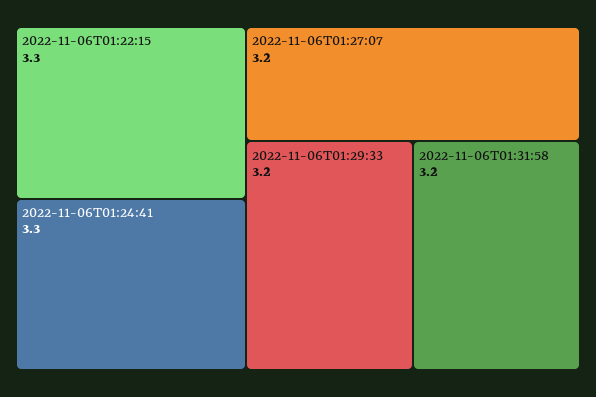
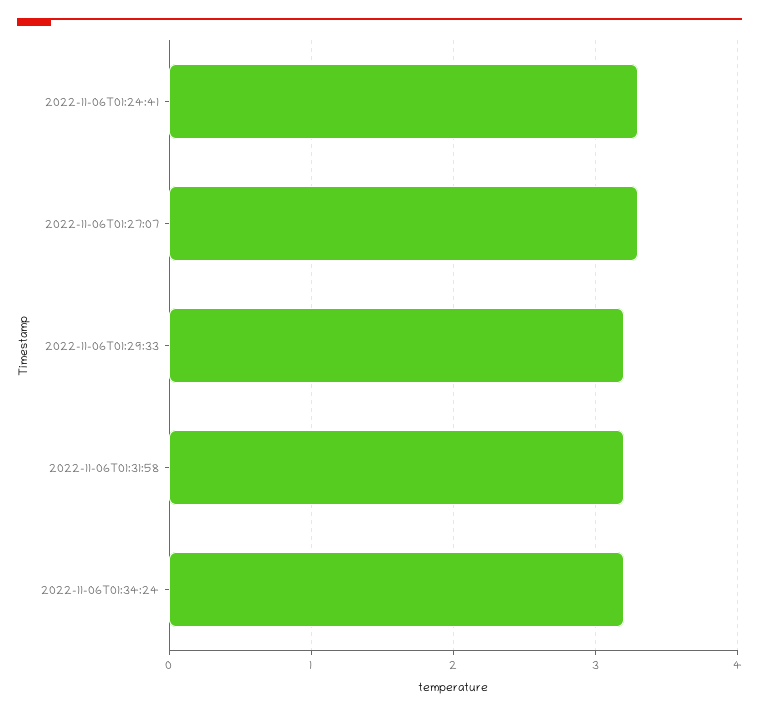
2022-11-06T01:22:15: 3.3 -> none
2022-11-06T01:27:07: 3.2 -> 3.3
2022-11-06T01:34:24: none -> 3.2

